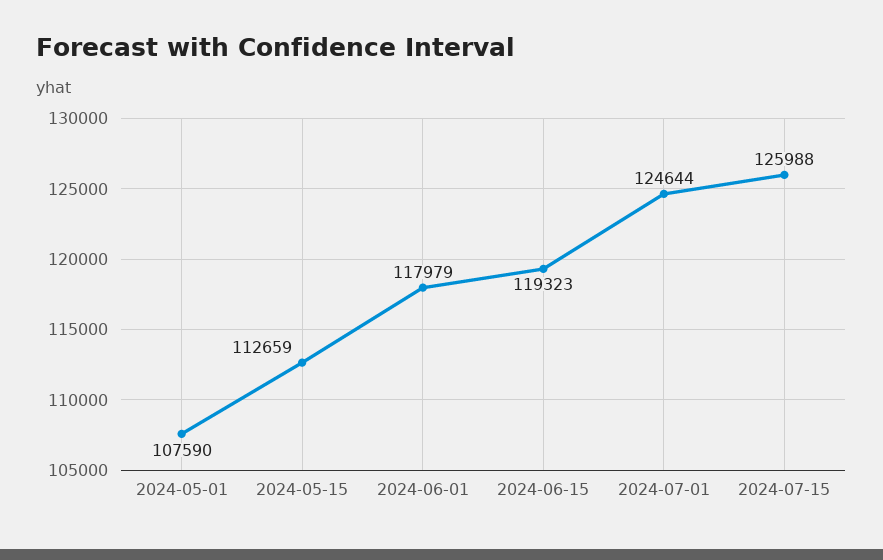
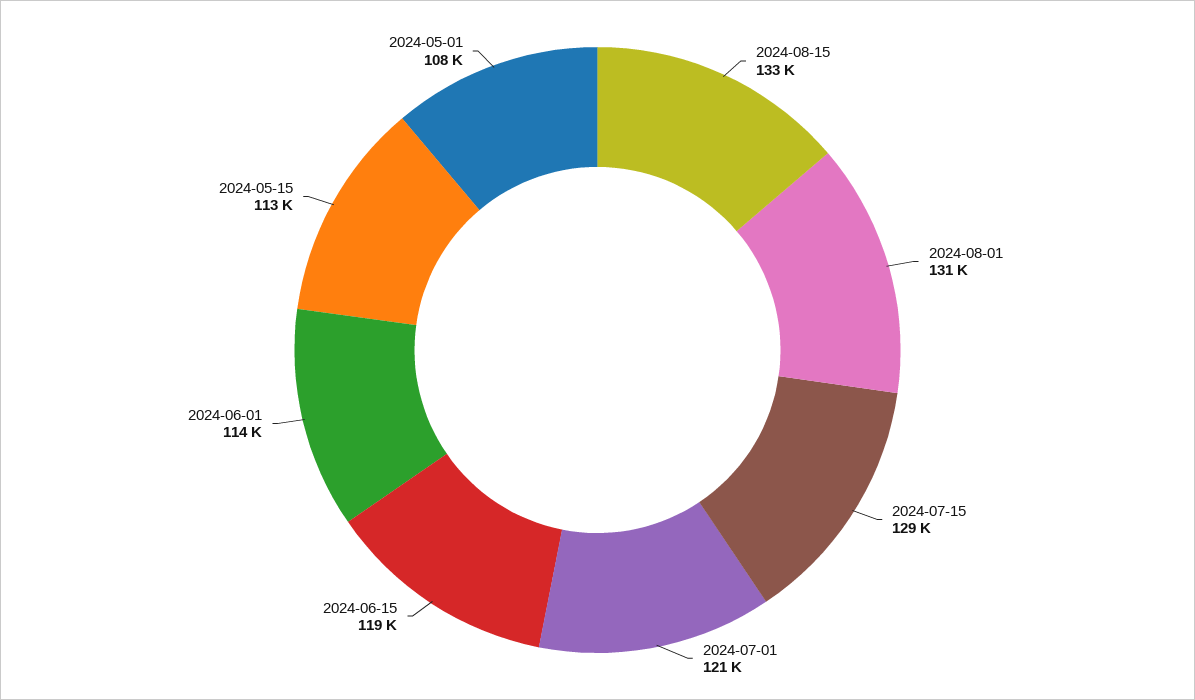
2024-06-01: 117979 -> 114000
2024-07-01: 124644 -> 121000
2024-07-15: 125988 -> 129000
2024-08-15: none -> 133000
2024-08-01: none -> 131000

